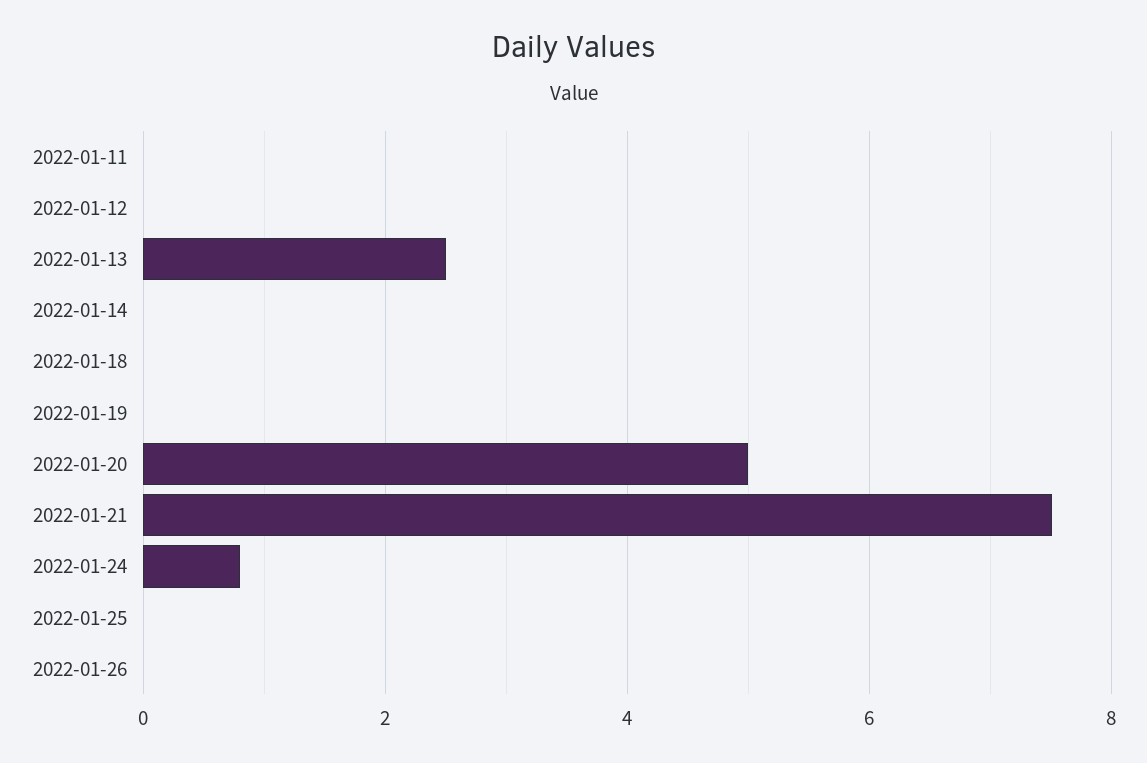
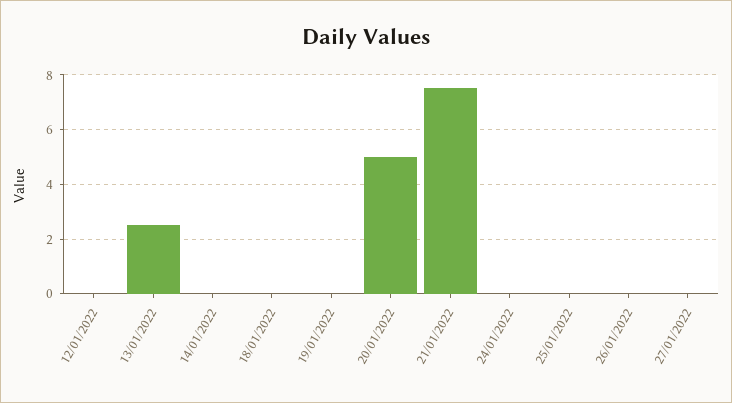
2022-01-11: 0 -> none
2022-01-24: 0.8 -> 0
27/01/2022: none -> 0

